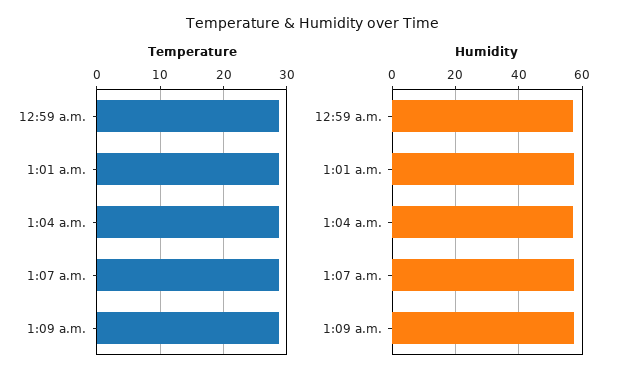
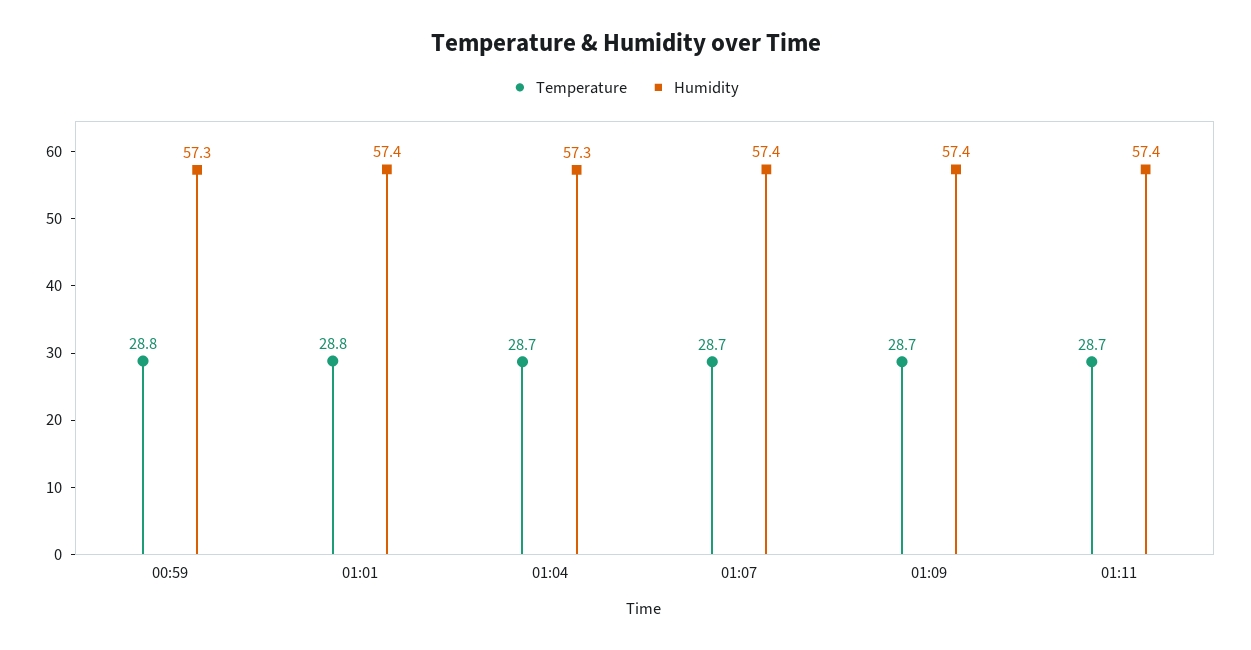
Temperature, 01:11: none -> 28.7
Humidity, 01:11: none -> 57.4

